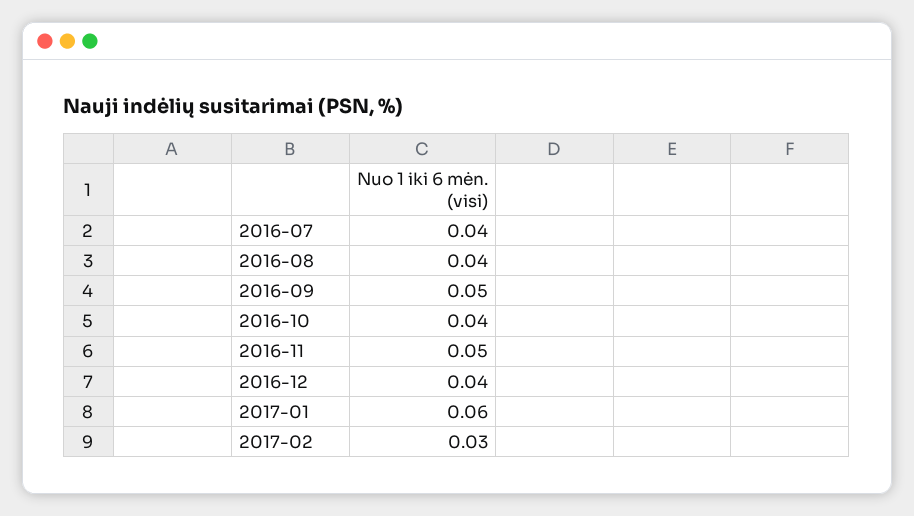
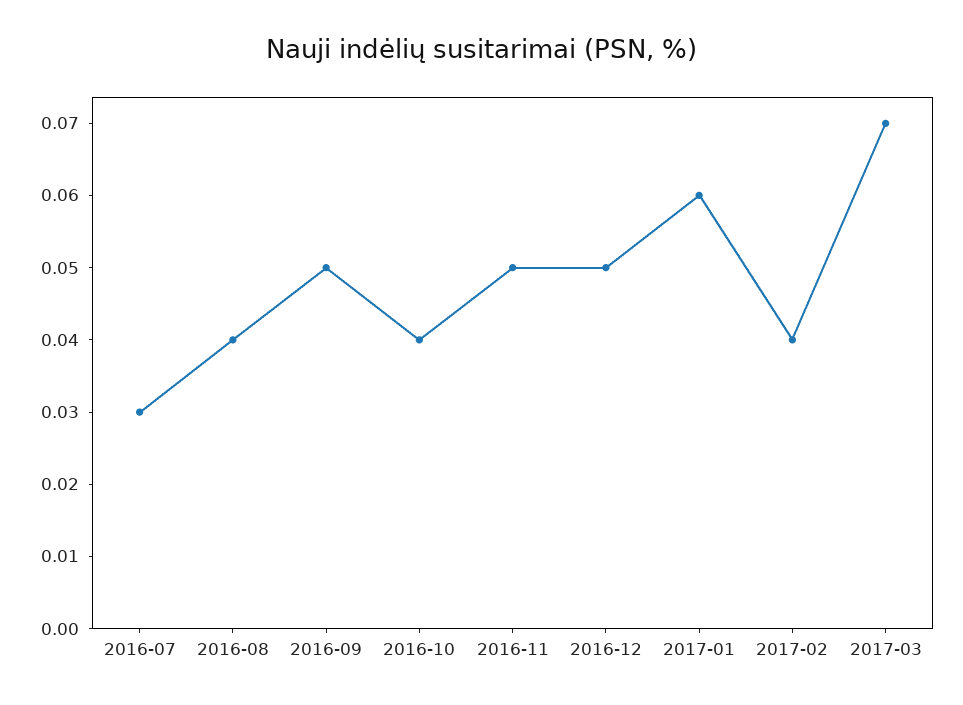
2016-07: 0.04 -> 0.03
2016-12: 0.04 -> 0.05
2017-02: 0.03 -> 0.04
2017-03: none -> 0.07

